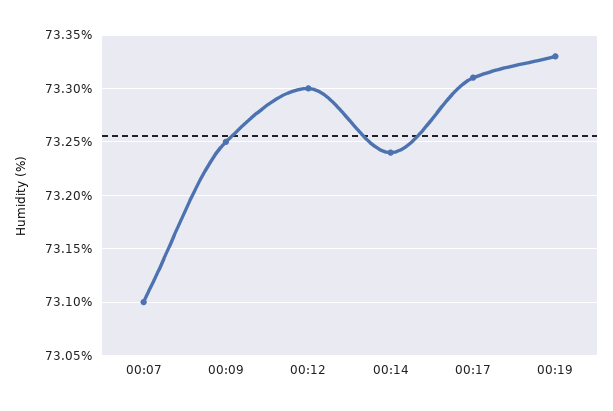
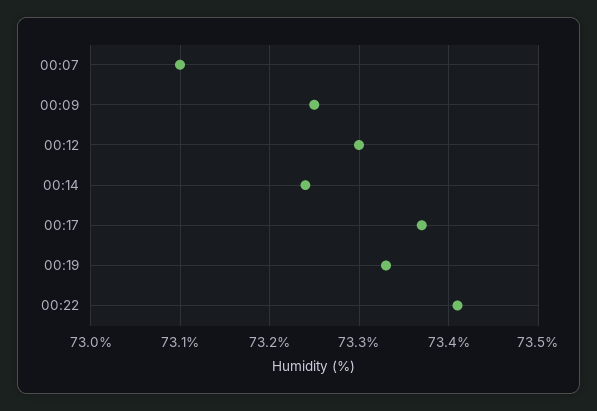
00:17: 73.31 -> 73.37
00:22: none -> 73.41

